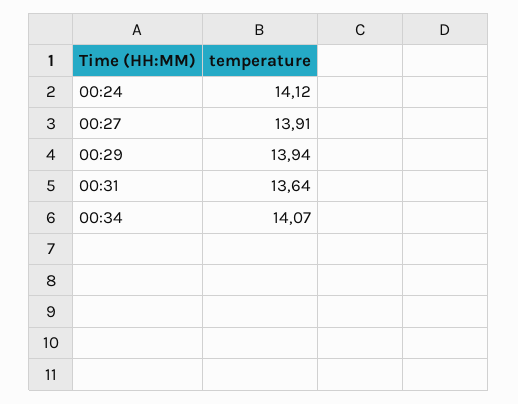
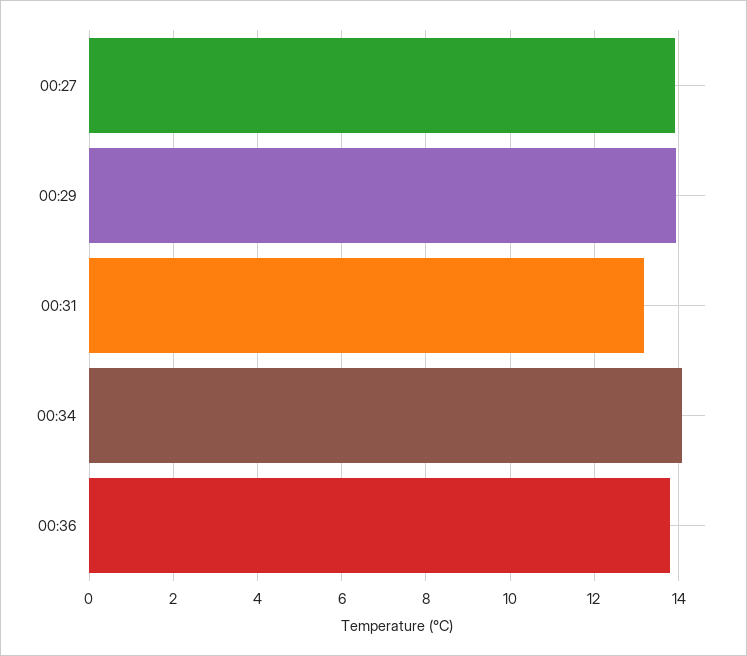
00:24: 14.12 -> none
00:31: 13.64 -> 13.2
00:36: none -> 13.8

